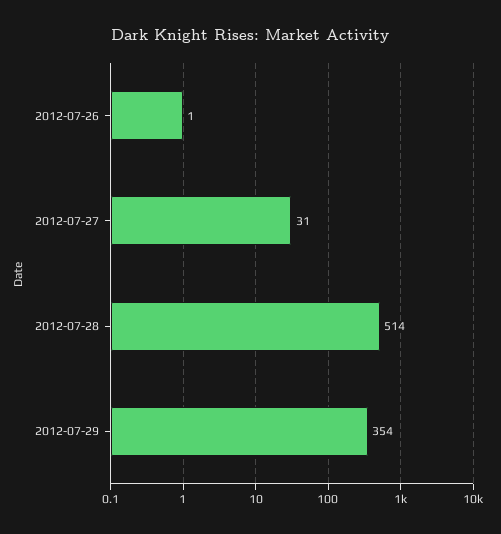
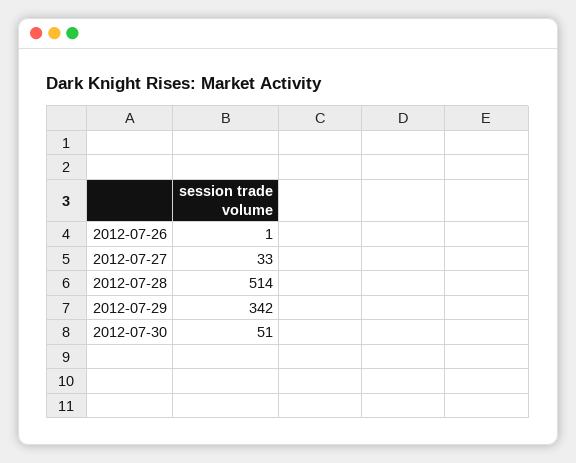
2012-07-27: 31 -> 33
2012-07-29: 354 -> 342
2012-07-30: none -> 51

